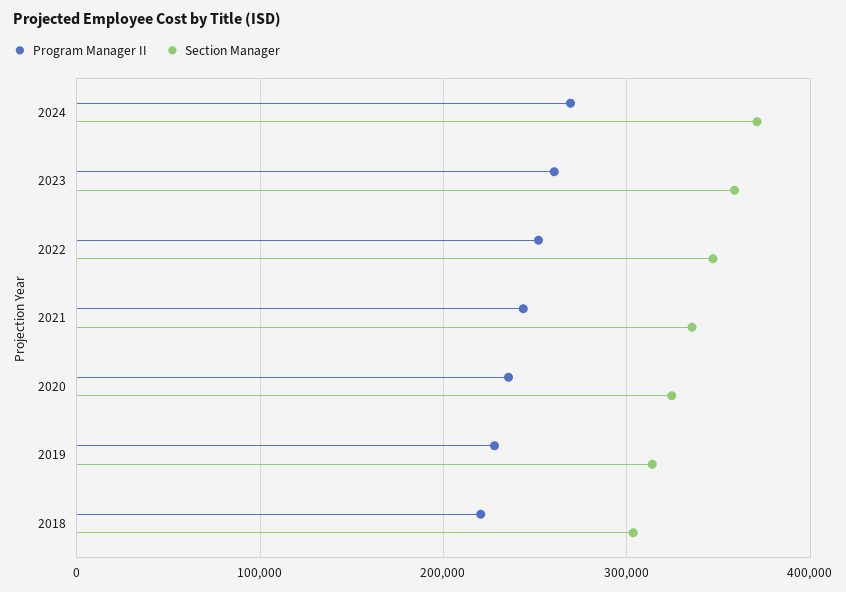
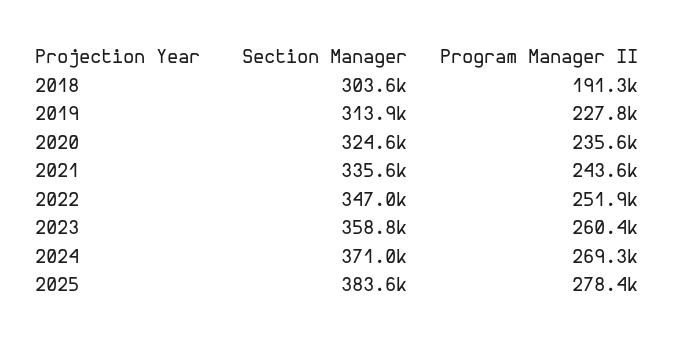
Program Manager II, 2018: 220000 -> 191300
Section Manager, 2025: none -> 383600
Program Manager II, 2025: none -> 278400

